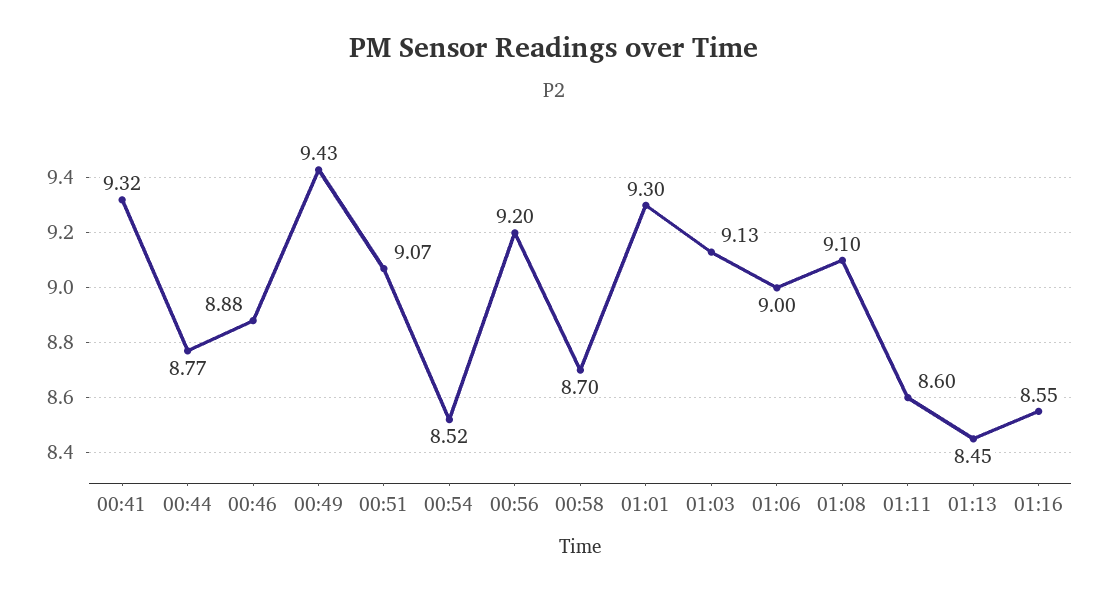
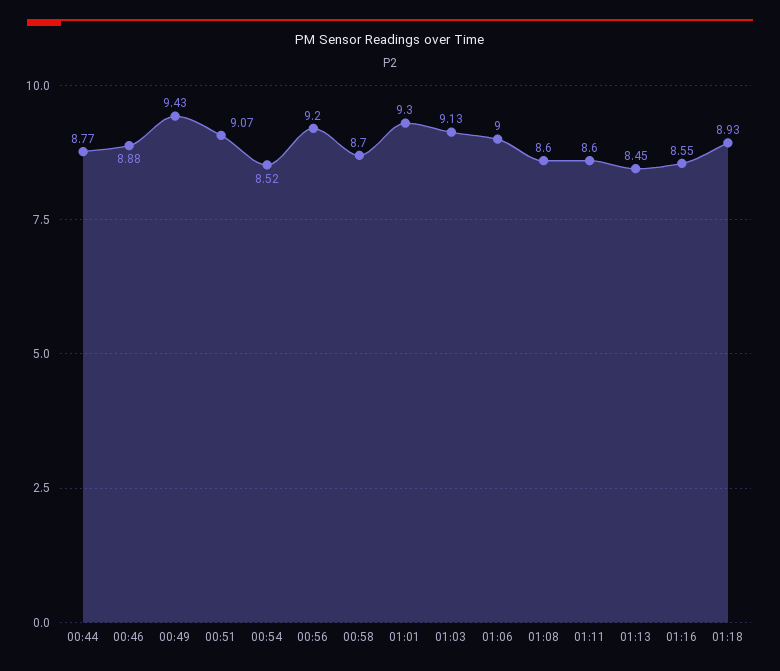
00:41: 9.32 -> none
01:08: 9.1 -> 8.6
01:18: none -> 8.93

